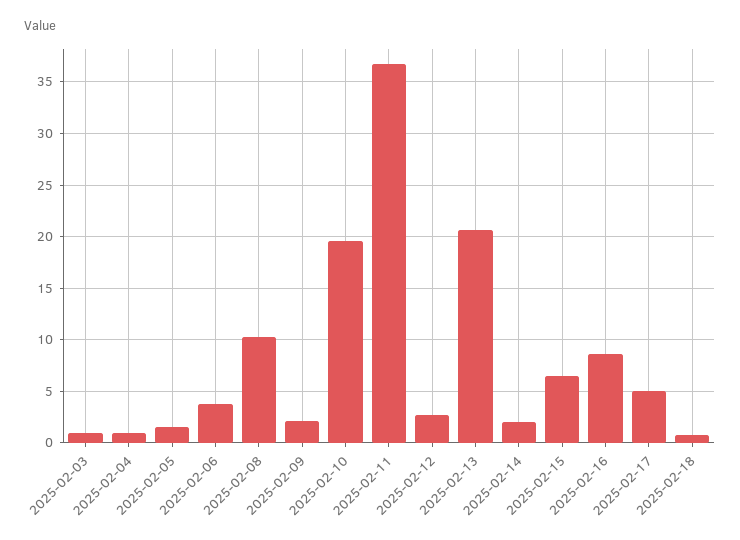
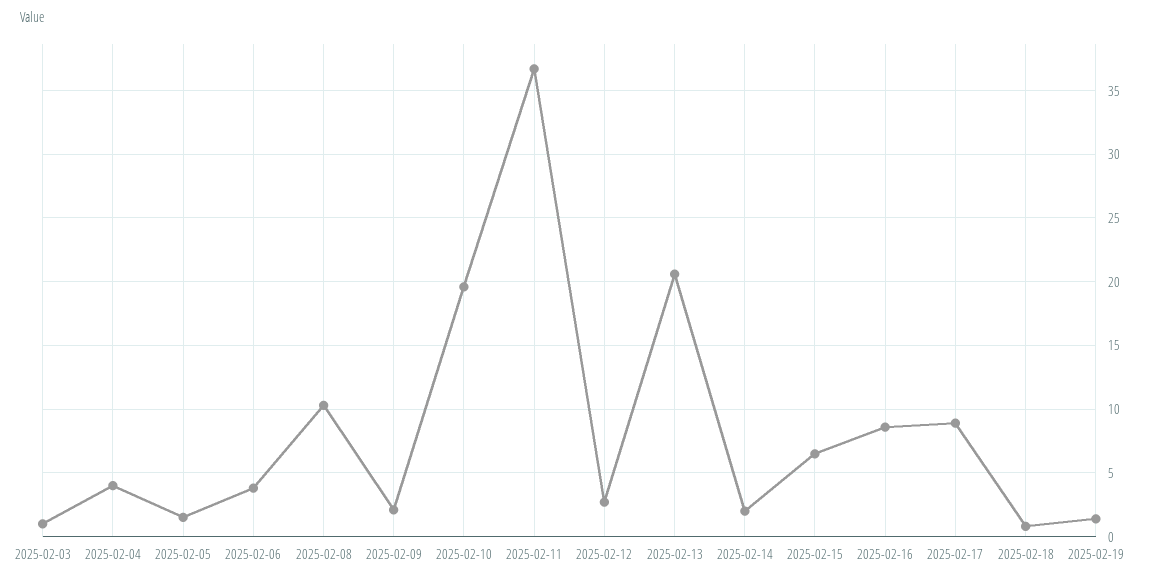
2025-02-04: 1 -> 4
2025-02-17: 5 -> 9
2025-02-19: none -> 1.5

